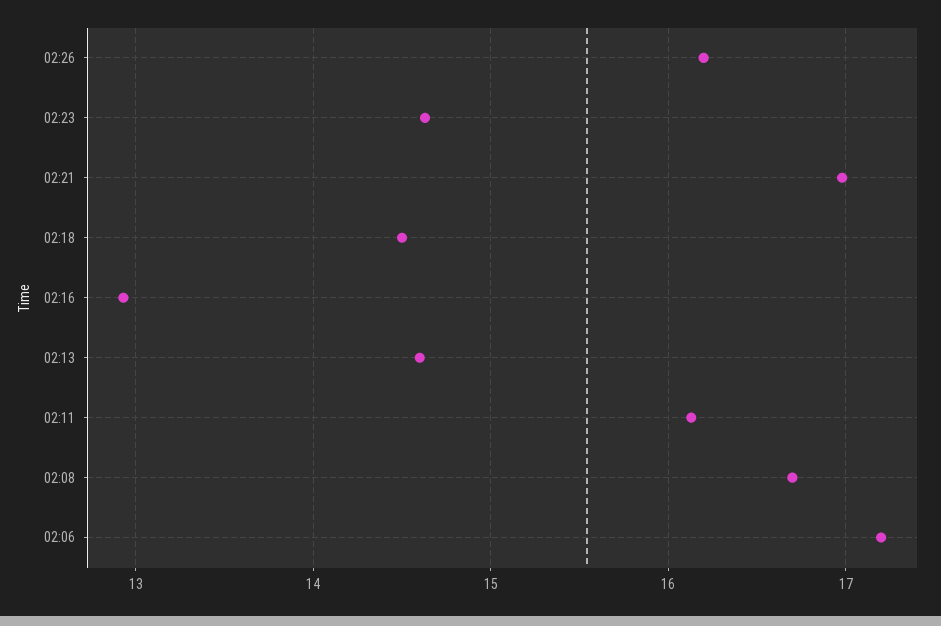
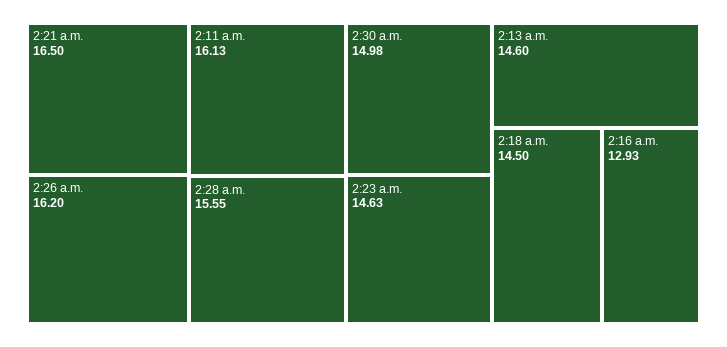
02:21: 17 -> 16.5
02:08: 16.7 -> none
02:06: 17.2 -> none
2:28 a.m.: none -> 15.55
2:30 a.m.: none -> 14.98

